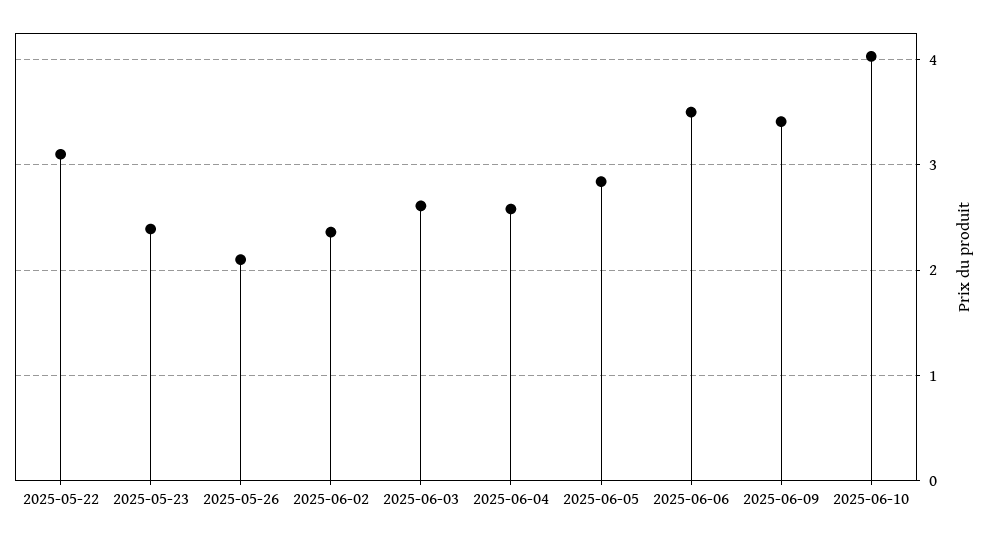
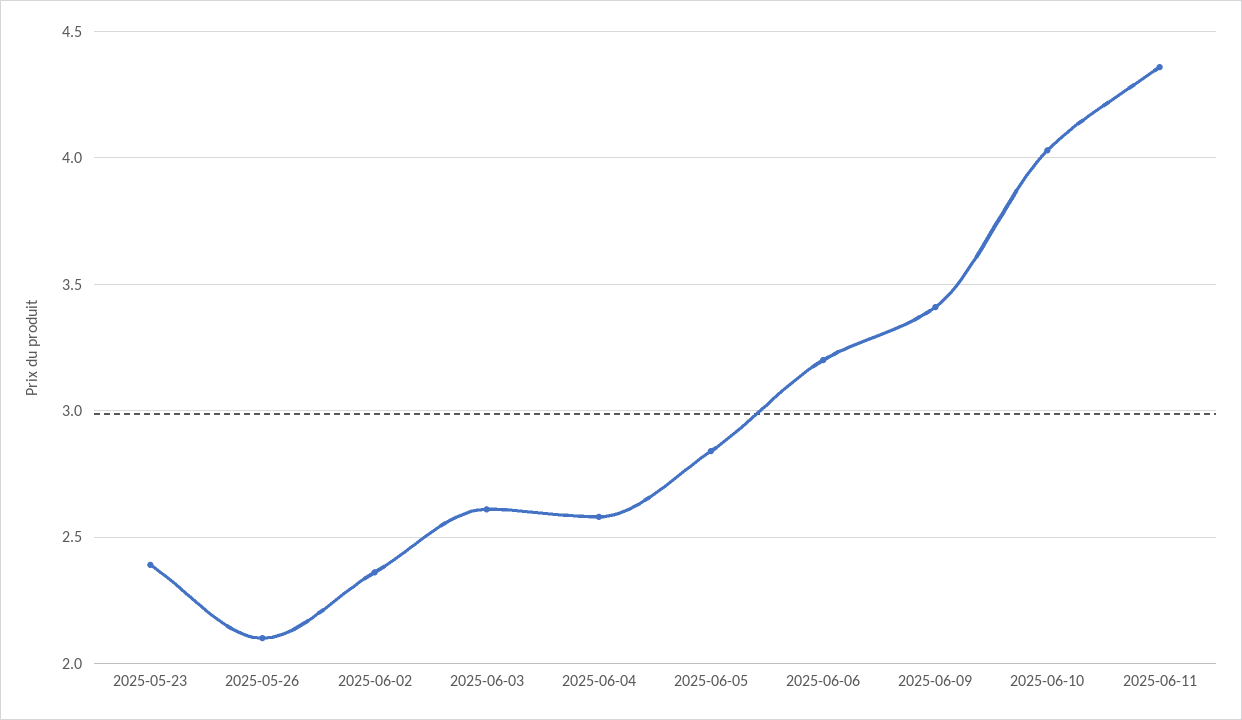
2025-05-22: 3.1 -> none
2025-06-06: 3.5 -> 3.2
2025-06-11: none -> 4.35

